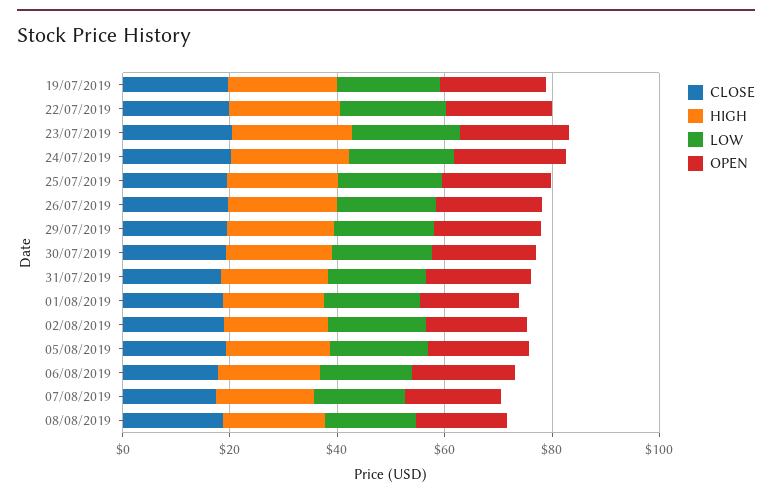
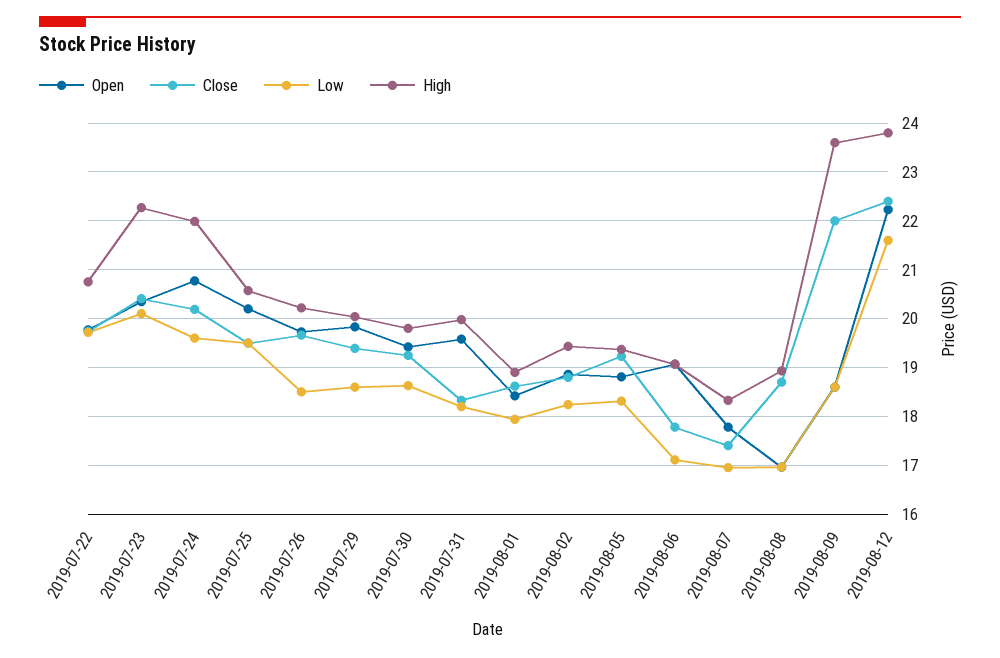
CLOSE, 19/07/2019: 20 -> none
HIGH, 19/07/2019: 20 -> none
LOW, 19/07/2019: 20 -> none
OPEN, 19/07/2019: 20 -> none
OPEN, 2019-08-09: none -> 18.6
CLOSE, 2019-08-09: none -> 22
LOW, 2019-08-09: none -> 18.6
HIGH, 2019-08-09: none -> 23.6
OPEN, 2019-08-12: none -> 22.2
CLOSE, 2019-08-12: none -> 22.4
LOW, 2019-08-12: none -> 21.6
HIGH, 2019-08-12: none -> 23.8

